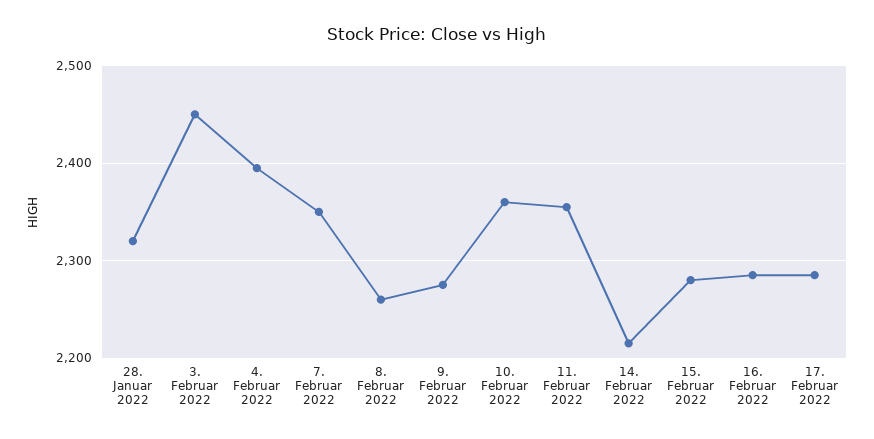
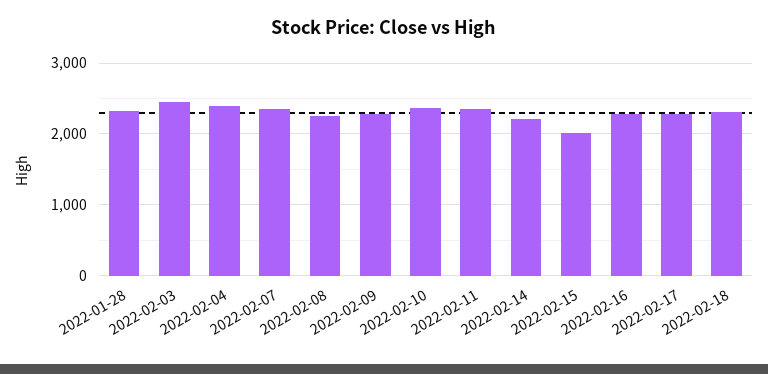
15. Februar 2022: 2280 -> 2000
2022-02-18: none -> 2300

